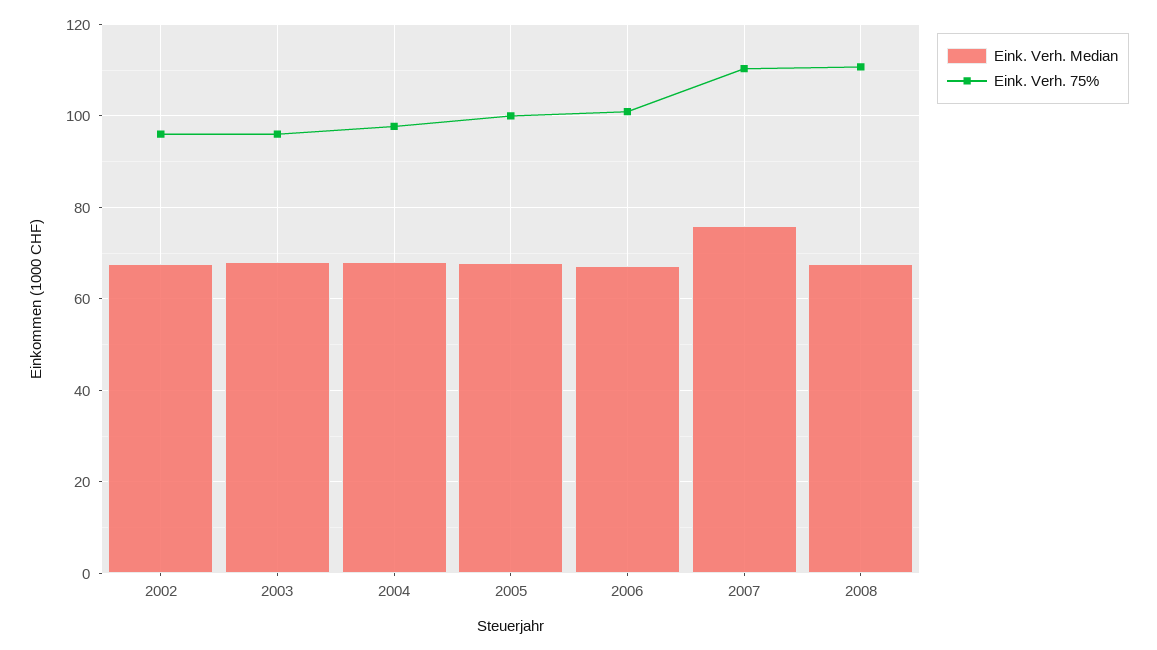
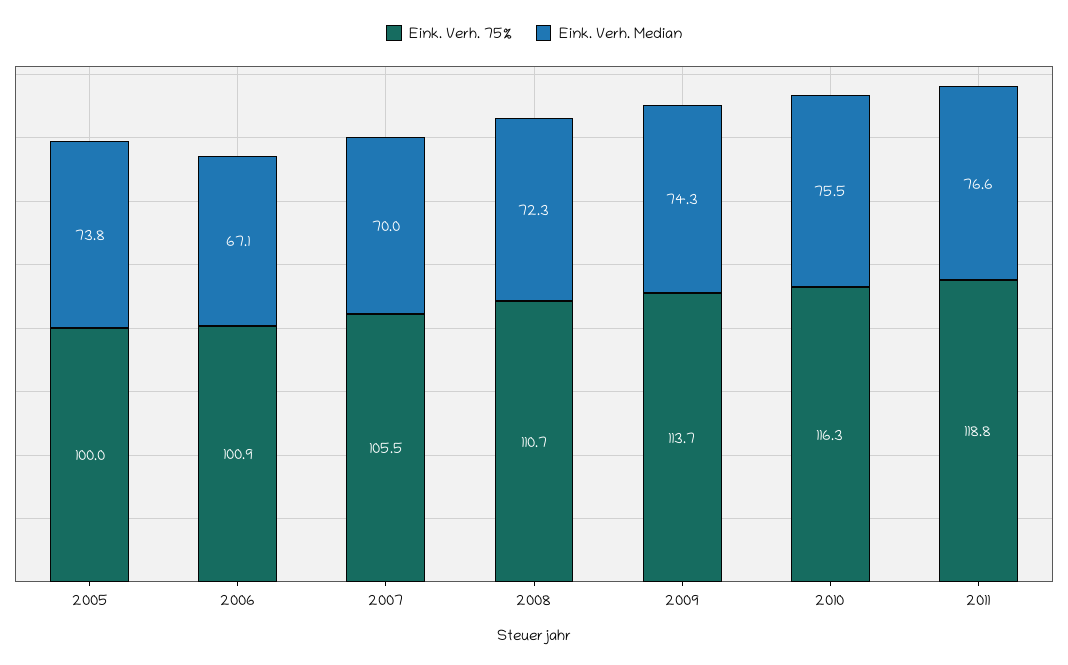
Eink. Verh. Median, 2002: 68 -> none
Eink. Verh. 75%, 2002: 96 -> none
Eink. Verh. Median, 2003: 68 -> none
Eink. Verh. 75%, 2003: 96 -> none
Eink. Verh. Median, 2004: 68 -> none
Eink. Verh. 75%, 2004: 98 -> none
Eink. Verh. Median, 2005: 68 -> 73.8
Eink. Verh. Median, 2007: 76 -> 70
Eink. Verh. 75%, 2007: 110 -> 105.5
Eink. Verh. Median, 2008: 68 -> 72.3
Eink. Verh. 75%, 2009: none -> 113.7
Eink. Verh. Median, 2009: none -> 74.3
Eink. Verh. 75%, 2010: none -> 116.3
Eink. Verh. Median, 2010: none -> 75.5
Eink. Verh. 75%, 2011: none -> 118.8
Eink. Verh. Median, 2011: none -> 76.6

